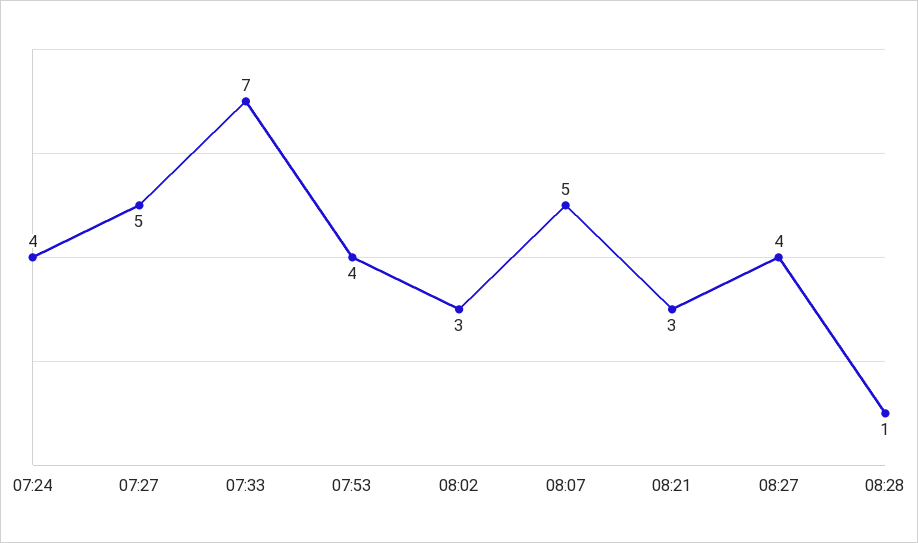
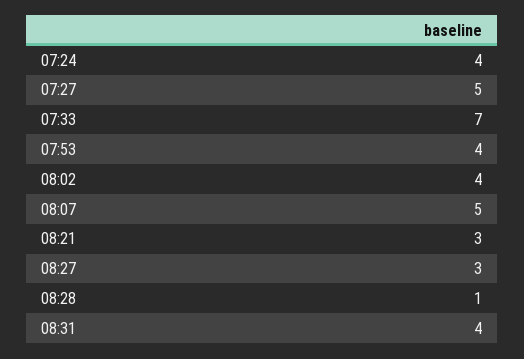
08:02: 3 -> 4
08:27: 4 -> 3
08:31: none -> 4

